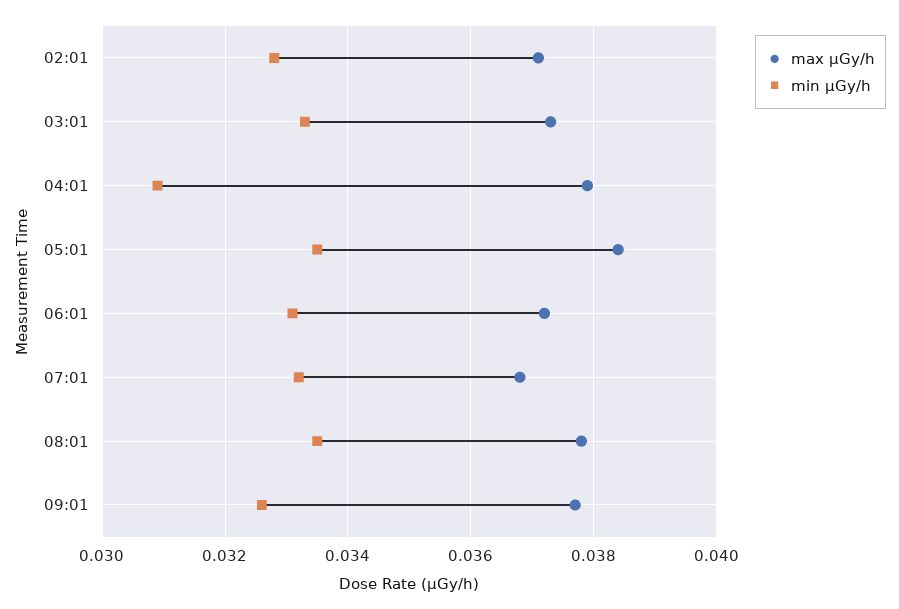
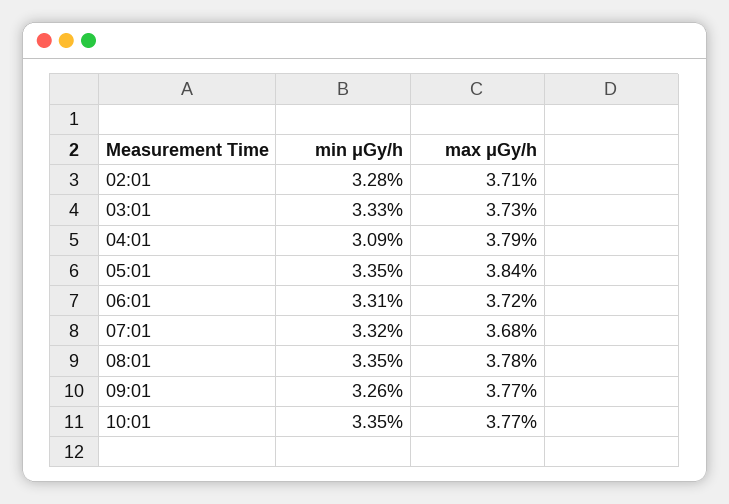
min μGy/h, 10:01: none -> 0.0335
max μGy/h, 10:01: none -> 0.0377

